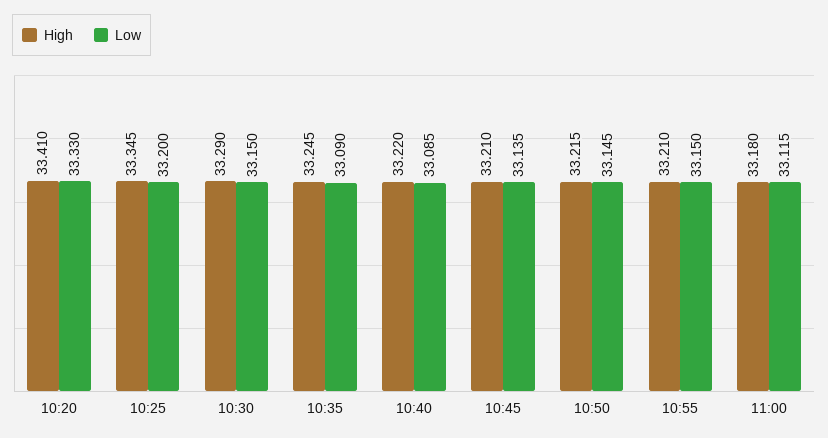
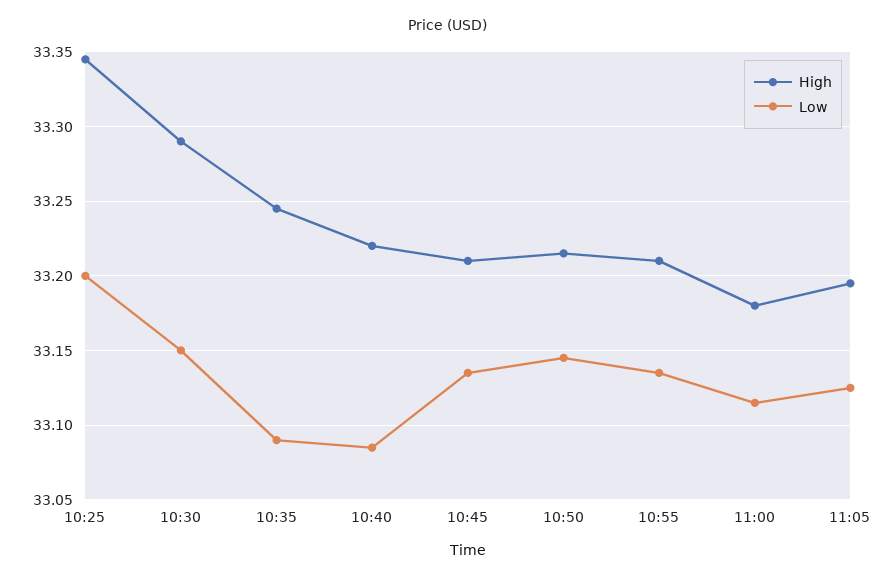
High, 10:20: 33.41 -> none
Low, 10:20: 33.33 -> none
Low, 10:55: 33.15 -> 33.135
High, 11:05: none -> 33.195
Low, 11:05: none -> 33.125

